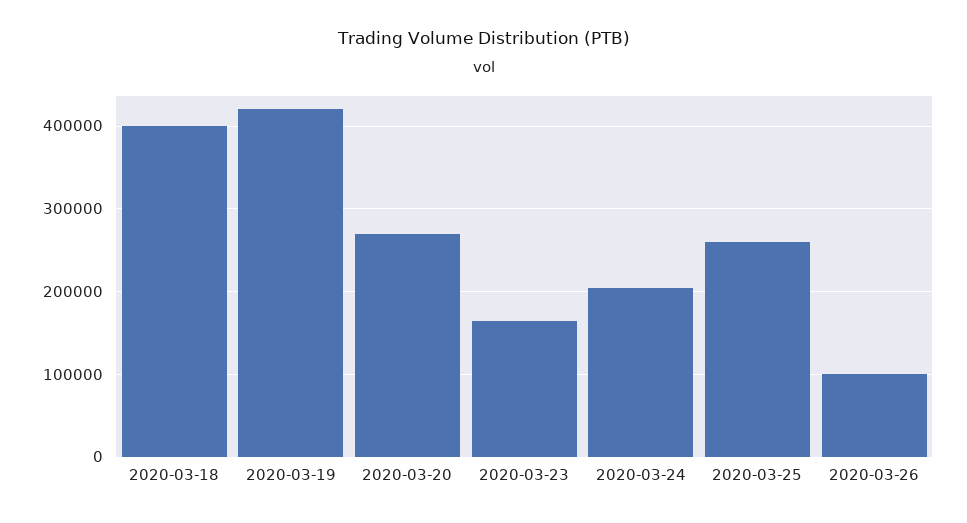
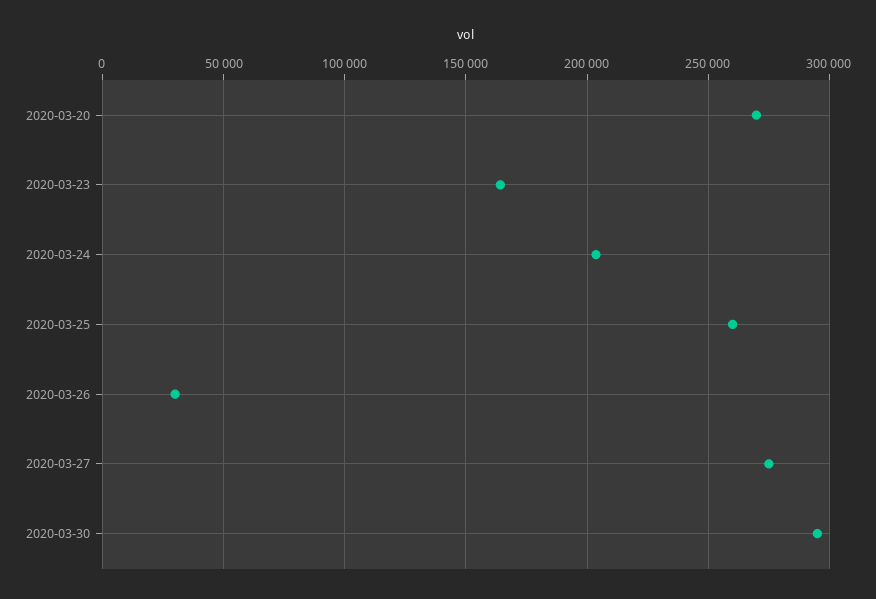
2020-03-18: 400000 -> none
2020-03-19: 420000 -> none
2020-03-26: 100000 -> 30000
2020-03-27: none -> 275000
2020-03-30: none -> 295000

